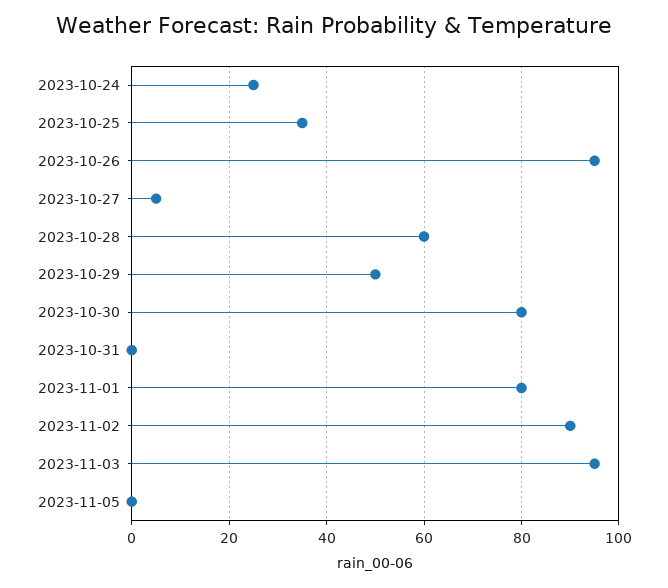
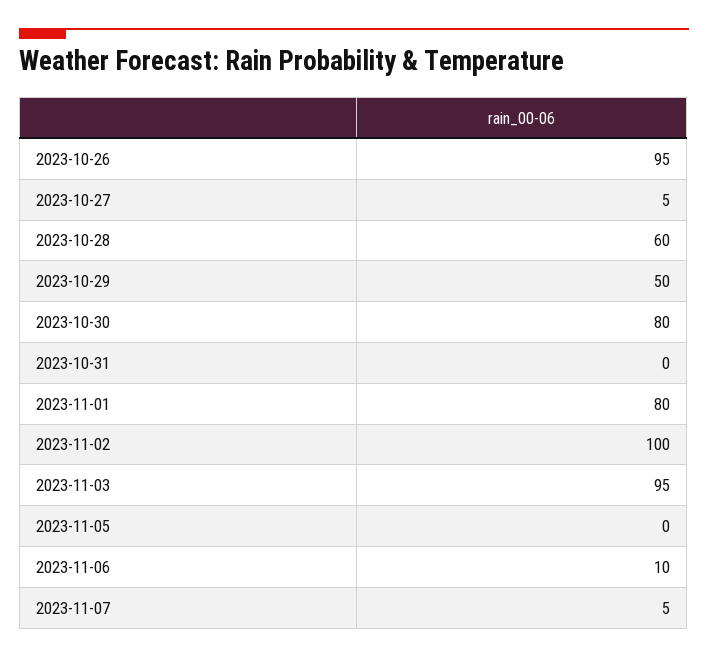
2023-10-24: 25 -> none
2023-10-25: 35 -> none
2023-11-02: 90 -> 100
2023-11-06: none -> 10
2023-11-07: none -> 5

